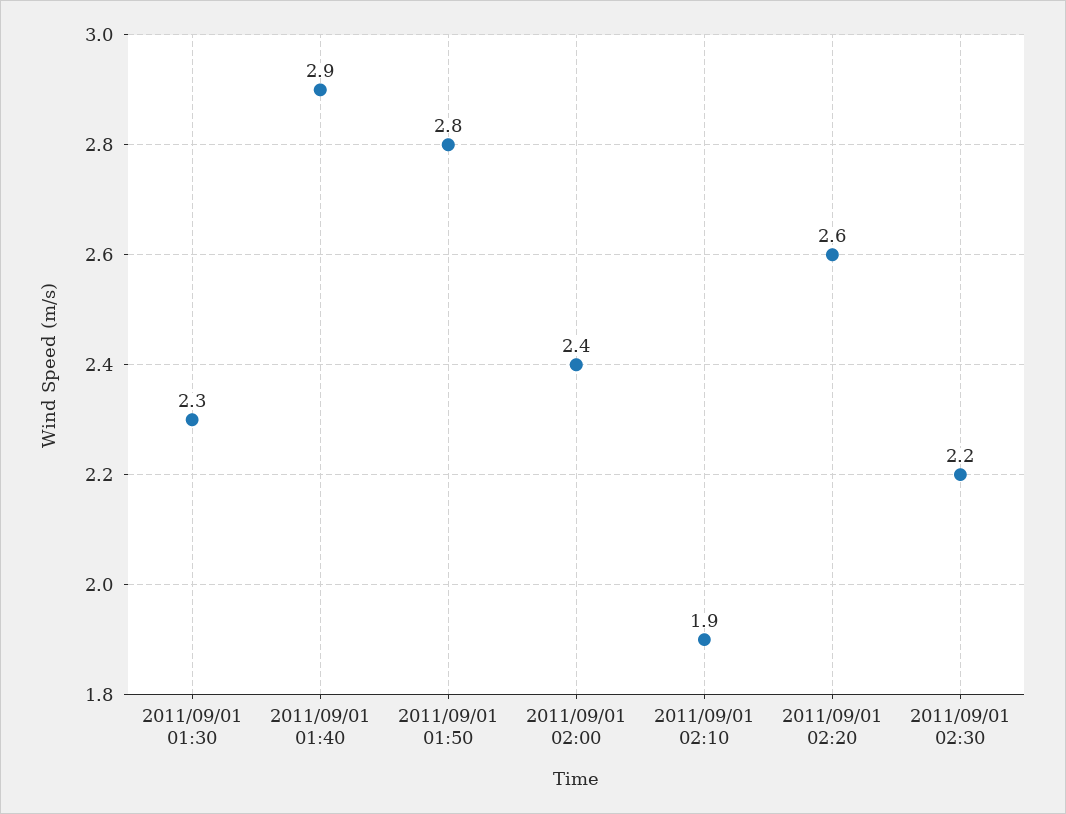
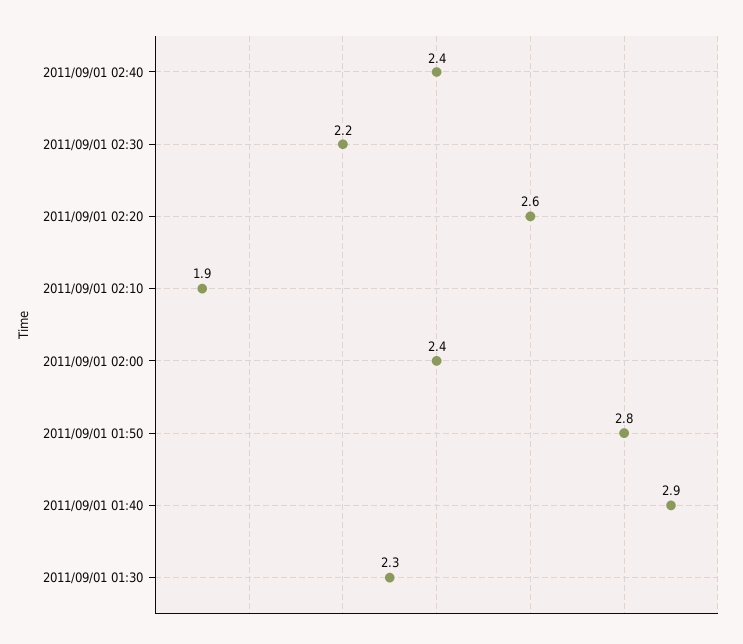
2011/09/01 02:40: none -> 2.4

